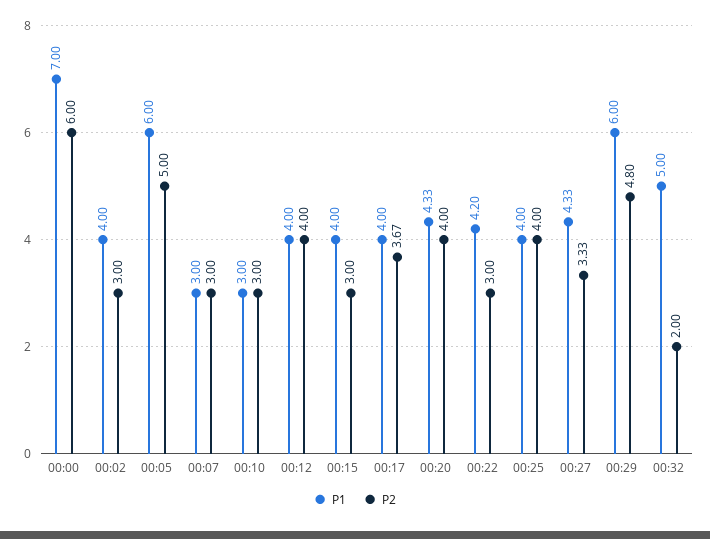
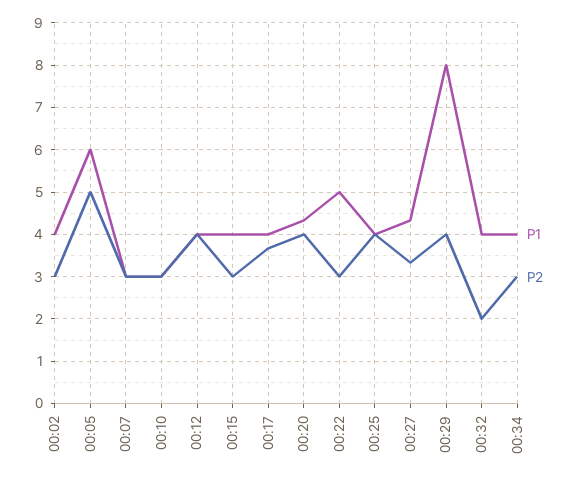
P1, 00:00: 7 -> none
P2, 00:00: 6 -> none
P1, 00:22: 4.2 -> 5
P1, 00:29: 6 -> 8
P2, 00:29: 4.8 -> 4
P1, 00:32: 5 -> 4
P1, 00:34: none -> 4
P2, 00:34: none -> 3

